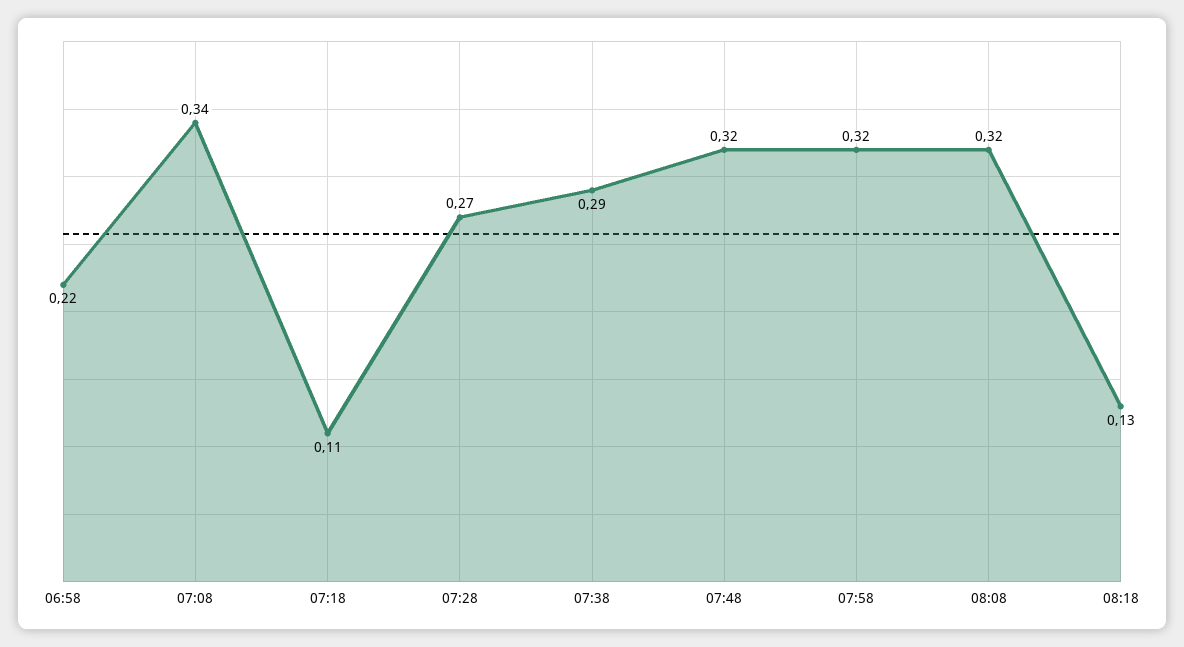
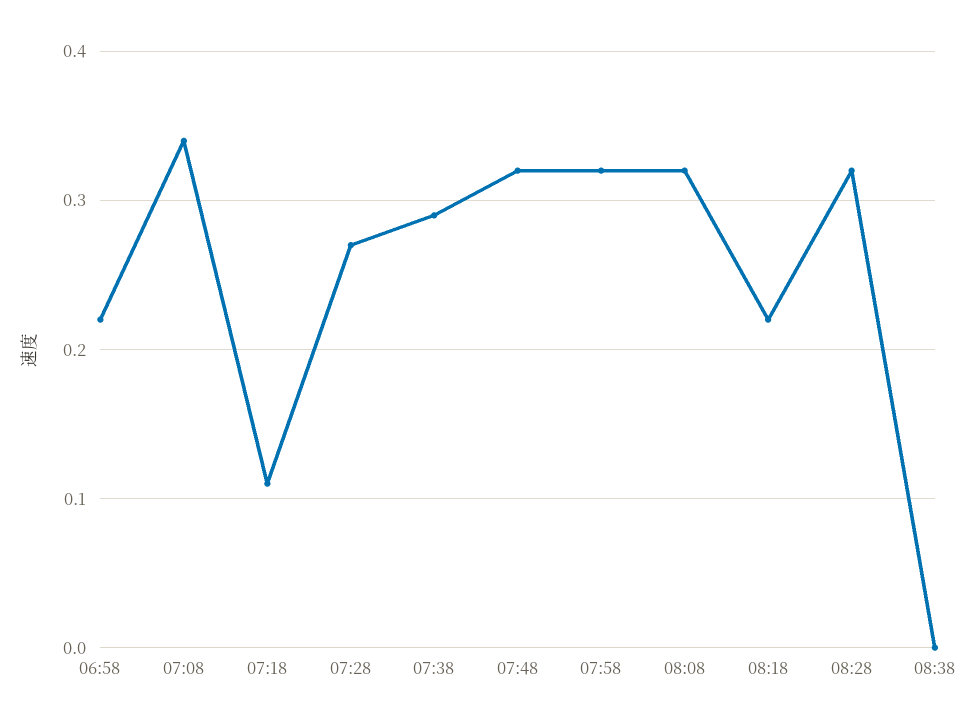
08:18: 0.13 -> 0.22
08:28: none -> 0.32
08:38: none -> 0

